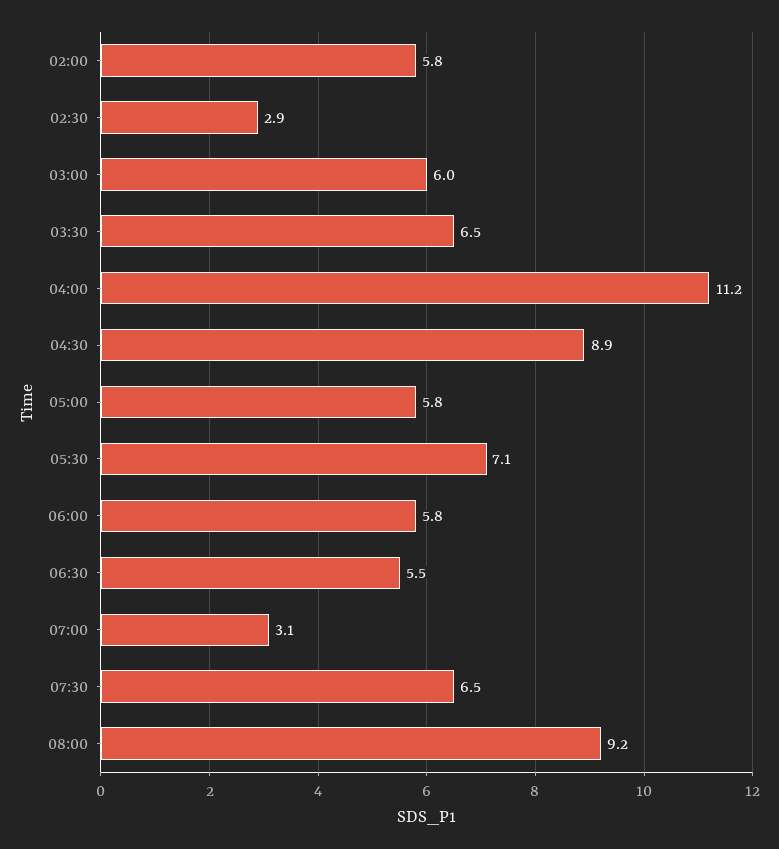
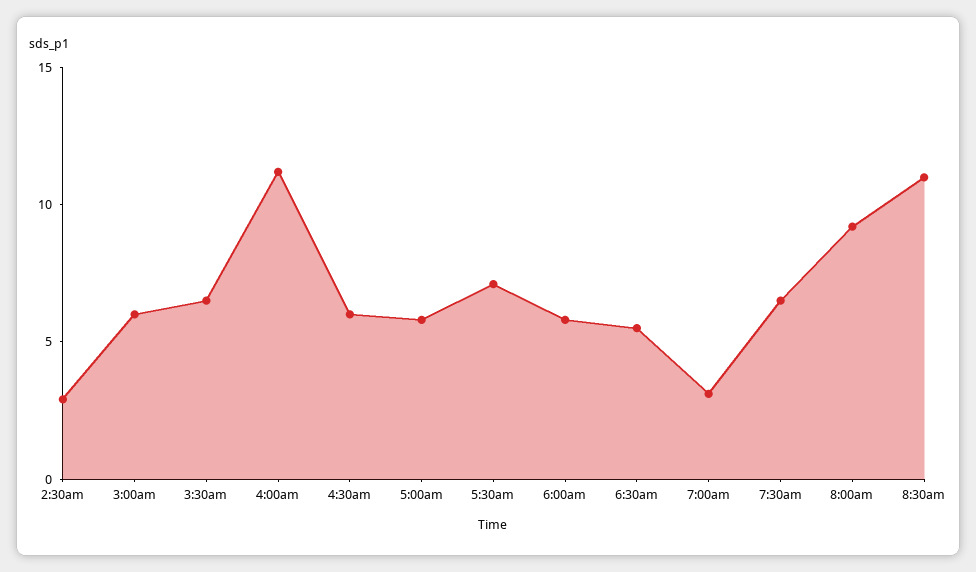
02:00: 5.8 -> none
04:30: 8.9 -> 6
8:30am: none -> 11

